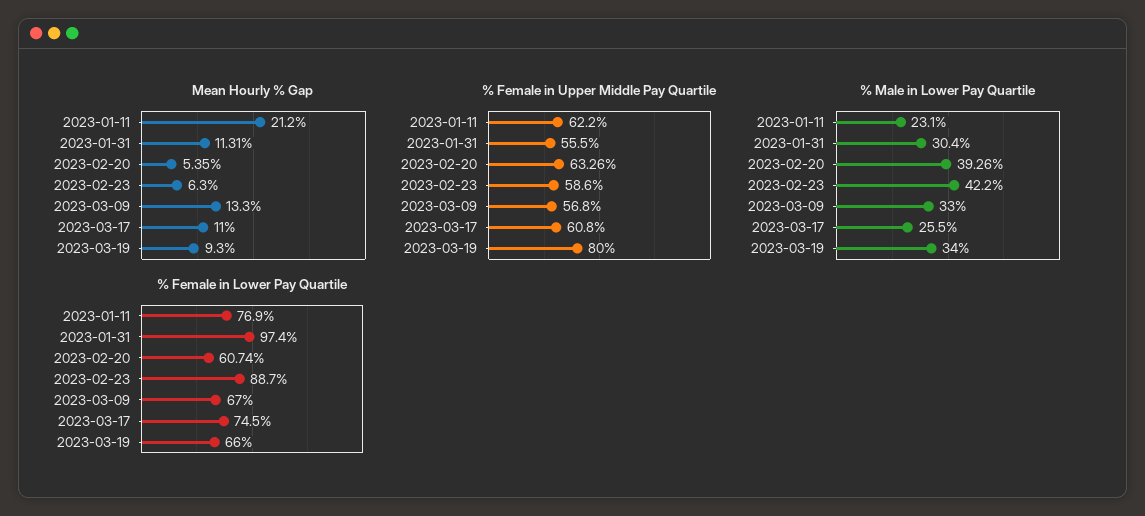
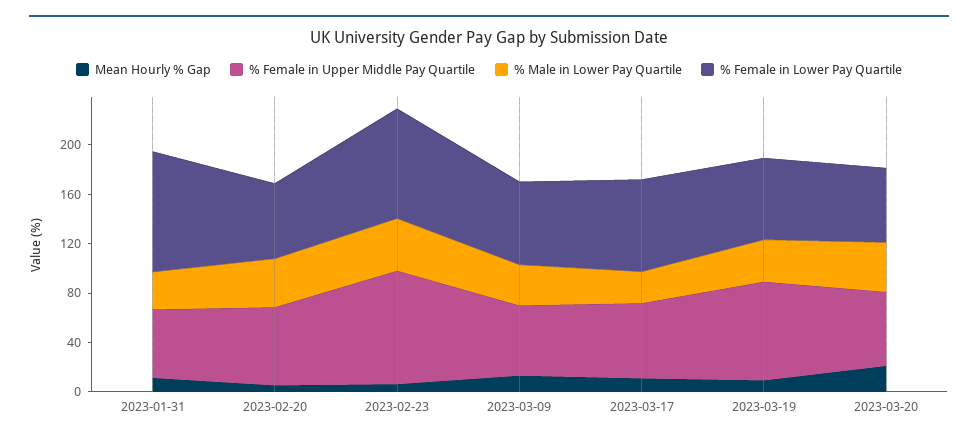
Mean Hourly % Gap, 2023-01-11: 21.2 -> none
% Female in Upper Middle Pay Quartile, 2023-01-11: 62.2 -> none
% Female in Upper Middle Pay Quartile, 2023-02-23: 58.6 -> 90
% Male in Lower Pay Quartile, 2023-01-11: 23.1 -> none
% Female in Lower Pay Quartile, 2023-01-11: 76.9 -> none
Mean Hourly % Gap, 2023-03-20: none -> 20
% Female in Upper Middle Pay Quartile, 2023-03-20: none -> 60
% Male in Lower Pay Quartile, 2023-03-20: none -> 40
% Female in Lower Pay Quartile, 2023-03-20: none -> 60

